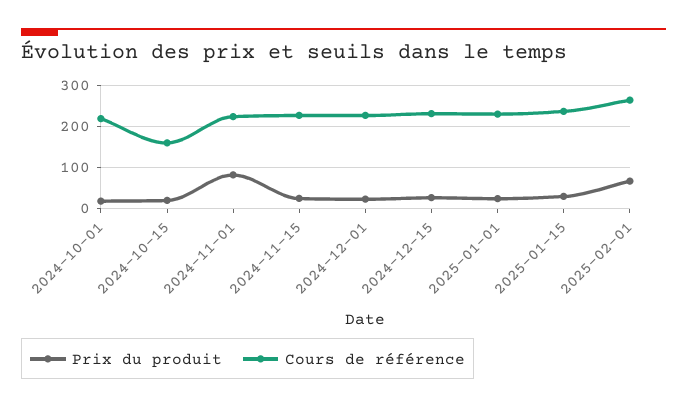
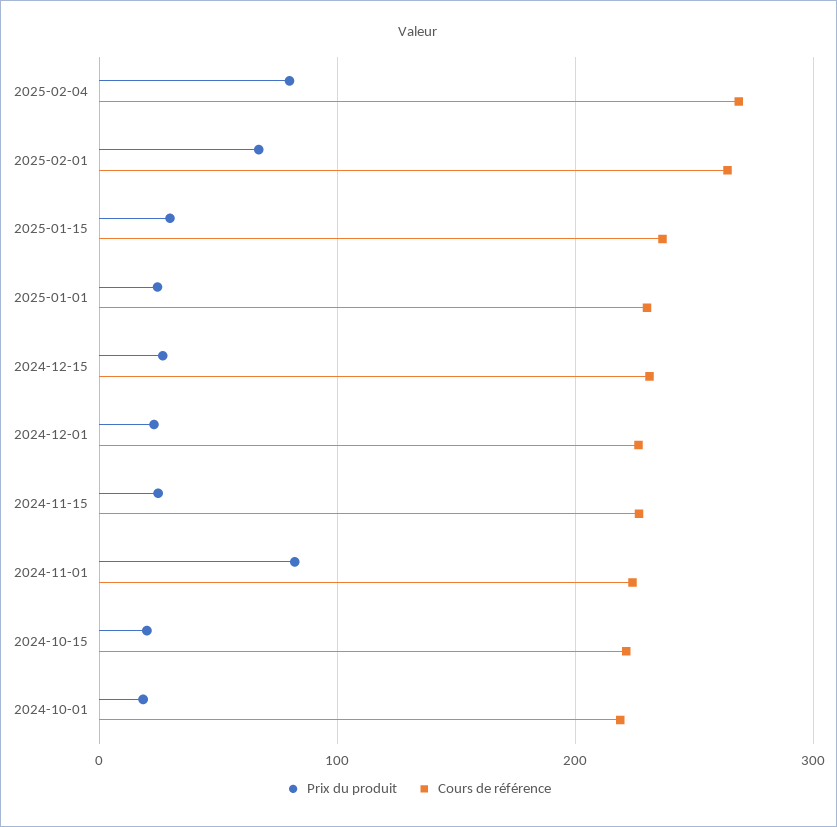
Cours de référence, 2024-10-15: 160 -> 220
Prix du produit, 2025-02-04: none -> 80
Cours de référence, 2025-02-04: none -> 270

